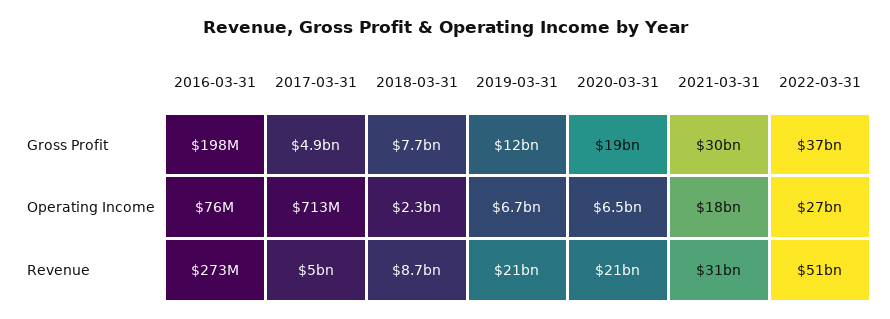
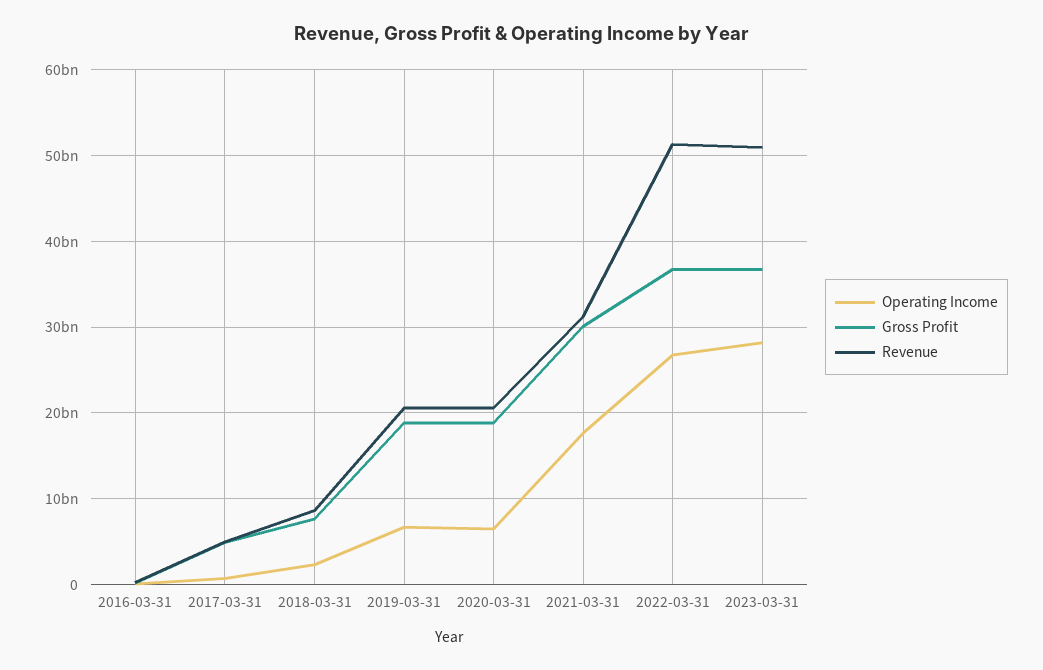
Gross Profit, 2019-03-31: 12000000000 -> 19000000000
Operating Income, 2023-03-31: none -> 28000000000
Gross Profit, 2023-03-31: none -> 37000000000
Revenue, 2023-03-31: none -> 51000000000

